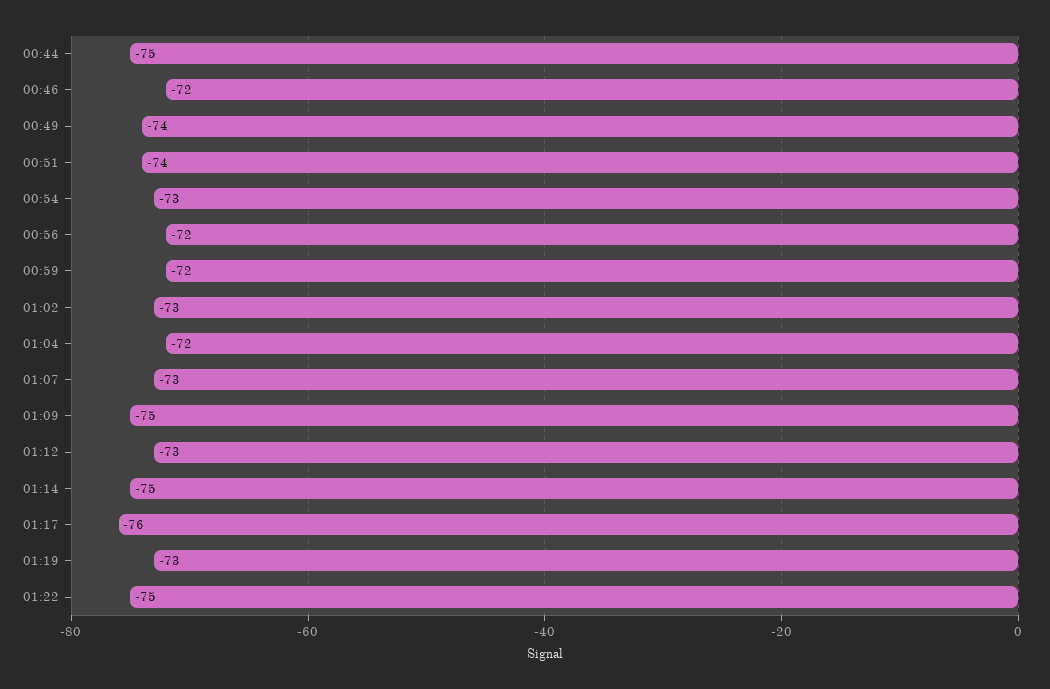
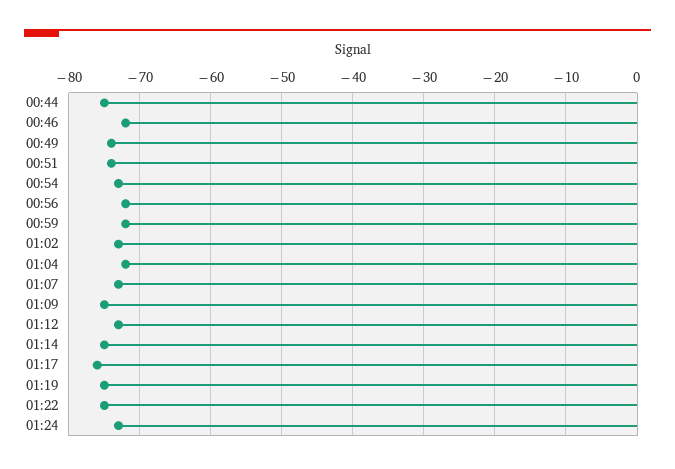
01:19: -73 -> -75
01:24: none -> -73

